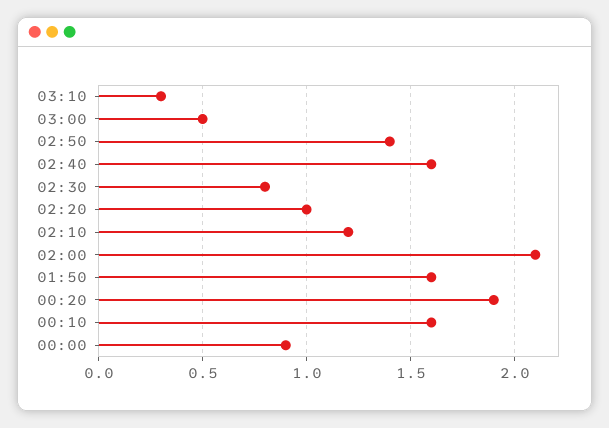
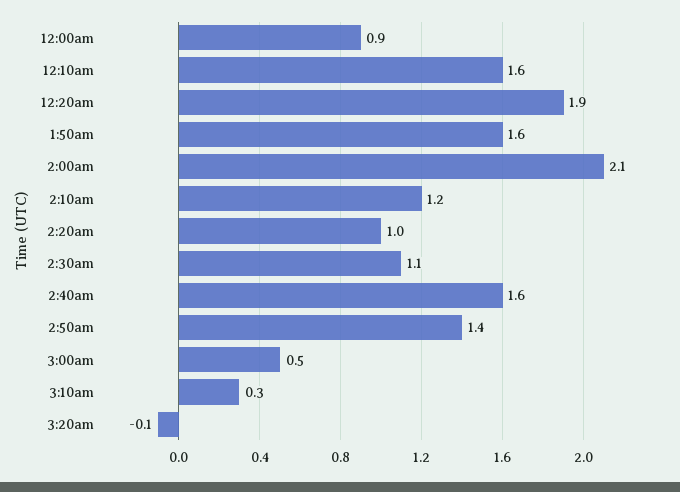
02:30: 0.8 -> 1.1
3:20am: none -> -0.1

